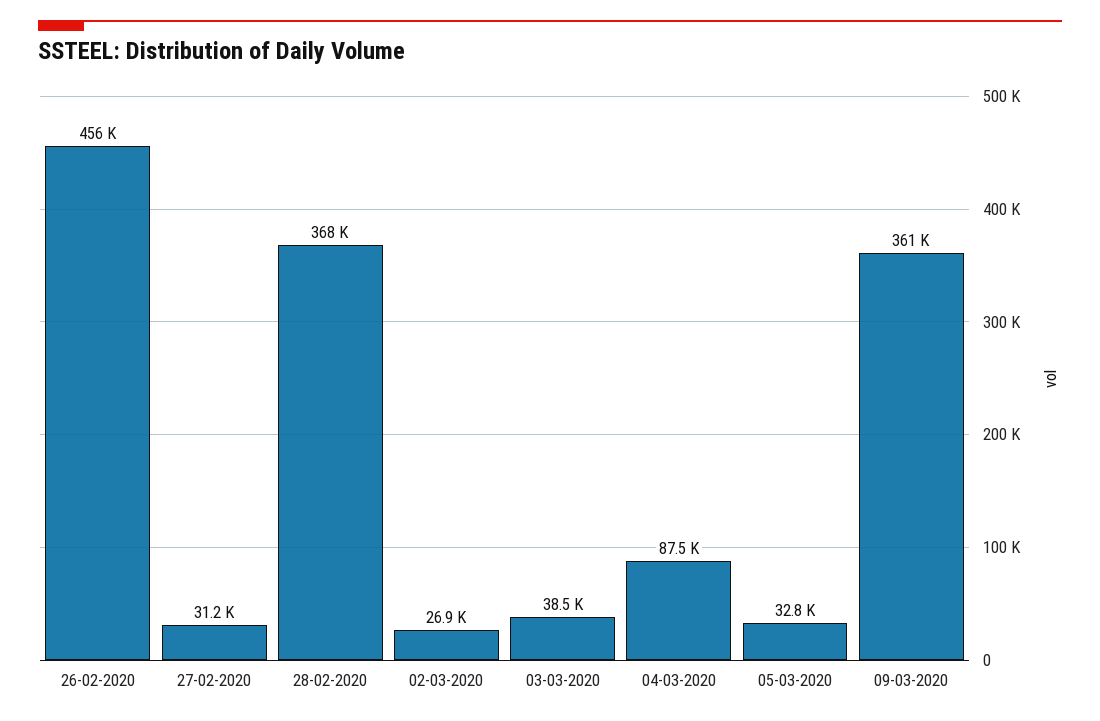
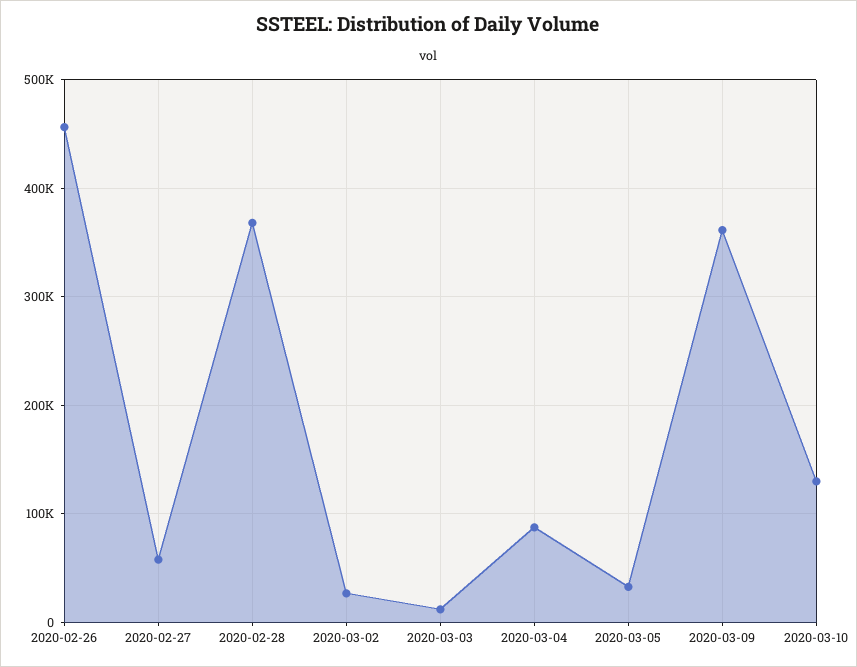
27-02-2020: 31200 -> 60000
03-03-2020: 38500 -> 10000
2020-03-10: none -> 130000

